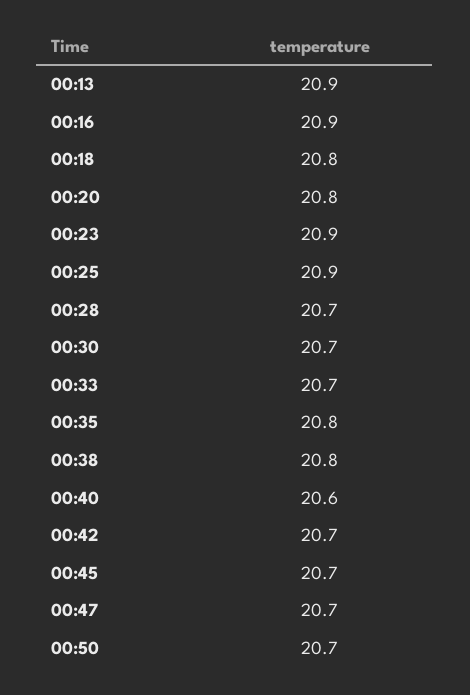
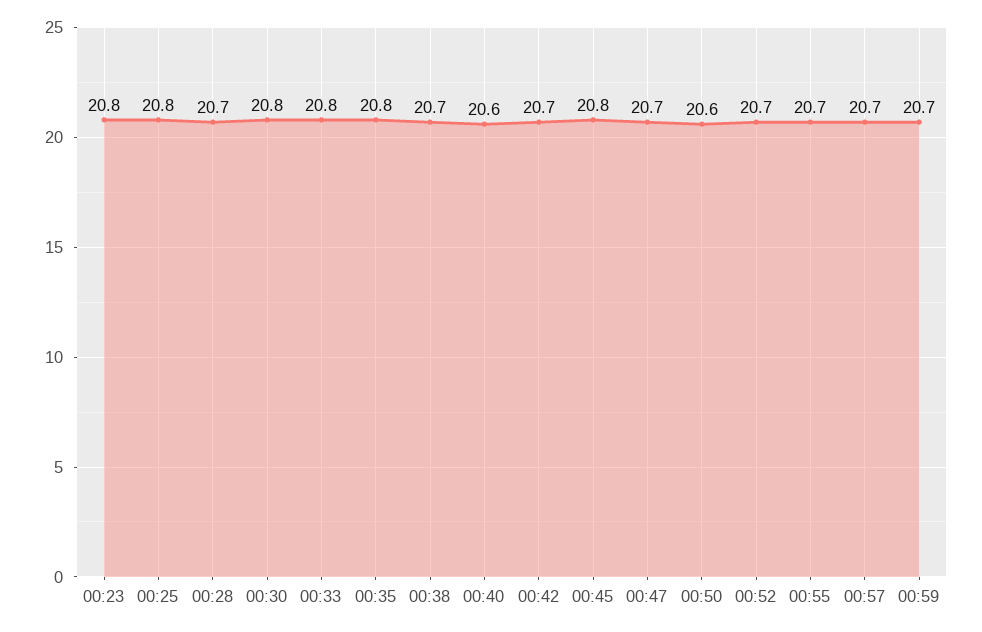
00:13: 20.9 -> none
00:16: 20.9 -> none
00:18: 20.8 -> none
00:20: 20.8 -> none
00:23: 20.9 -> 20.8
00:25: 20.9 -> 20.8
00:30: 20.7 -> 20.8
00:33: 20.7 -> 20.8
00:38: 20.8 -> 20.7
00:45: 20.7 -> 20.8
00:50: 20.7 -> 20.6
00:52: none -> 20.7
00:55: none -> 20.7
00:57: none -> 20.7
00:59: none -> 20.7

